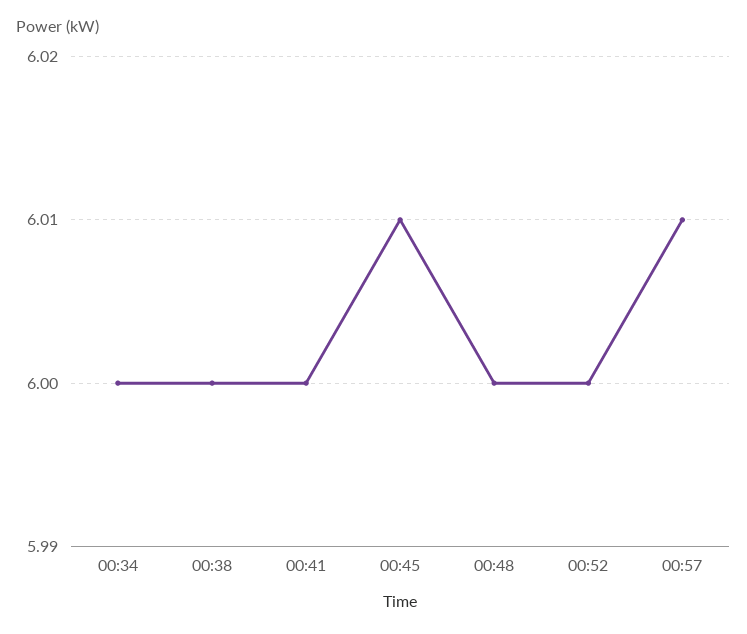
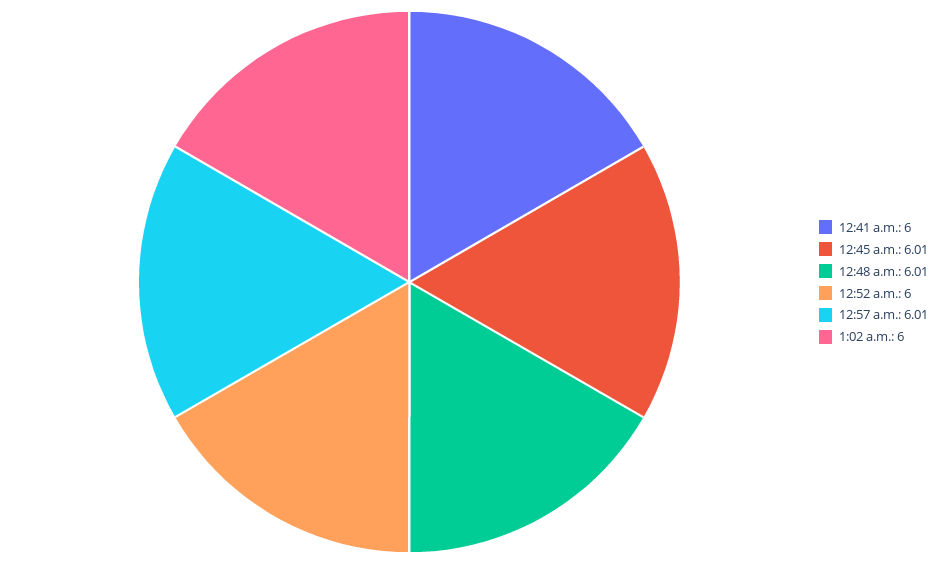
00:34: 6 -> none
00:38: 6 -> none
00:48: 6 -> 6.01
1:02 a.m.: none -> 6

